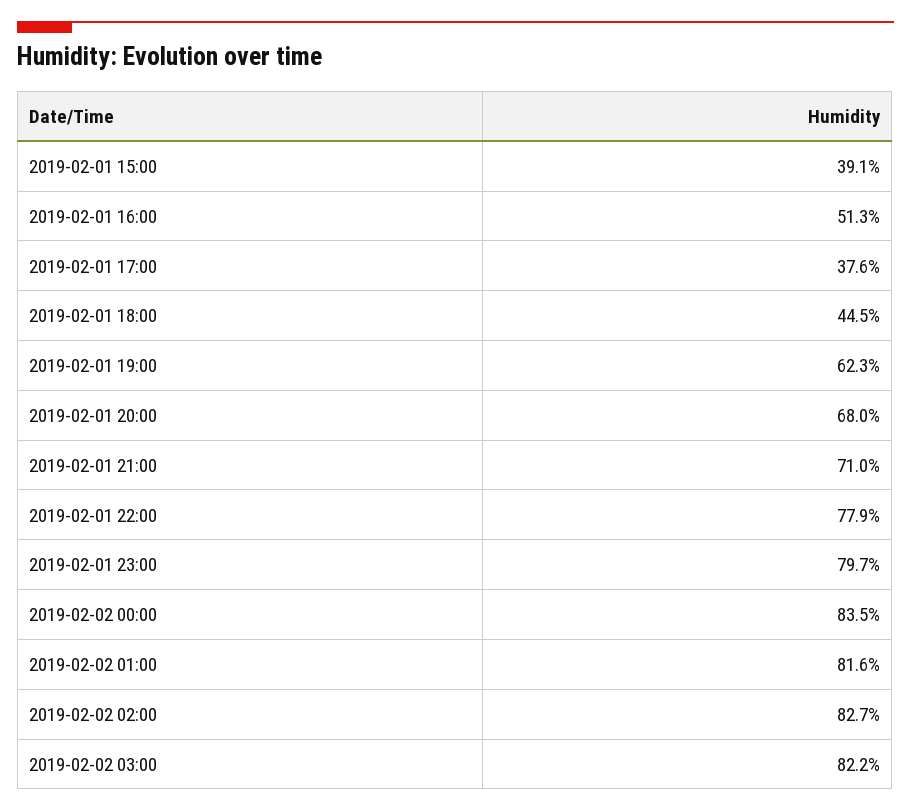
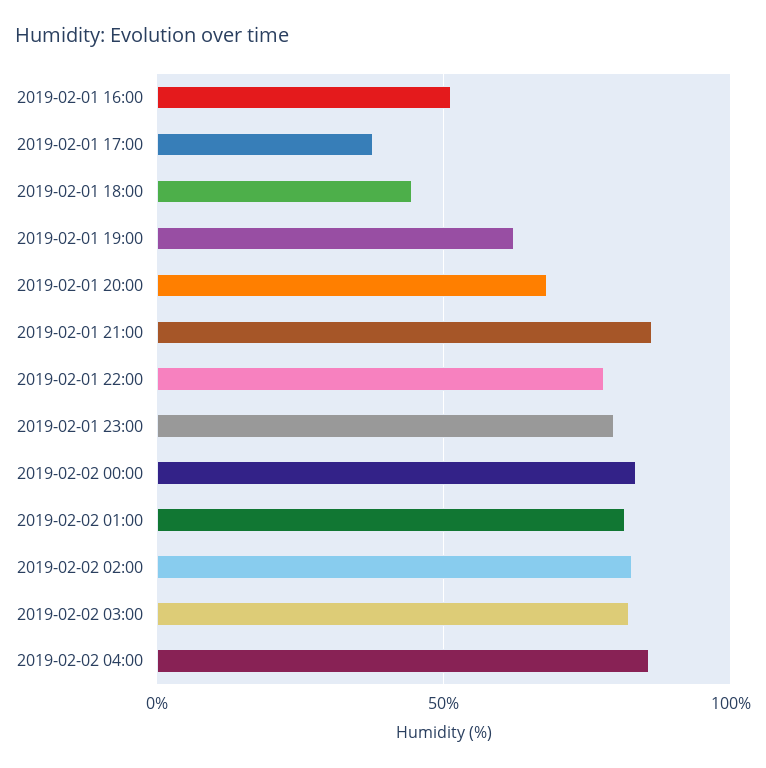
2019-02-01 15:00: 39.1 -> none
2019-02-01 21:00: 71 -> 85
2019-02-02 04:00: none -> 85

